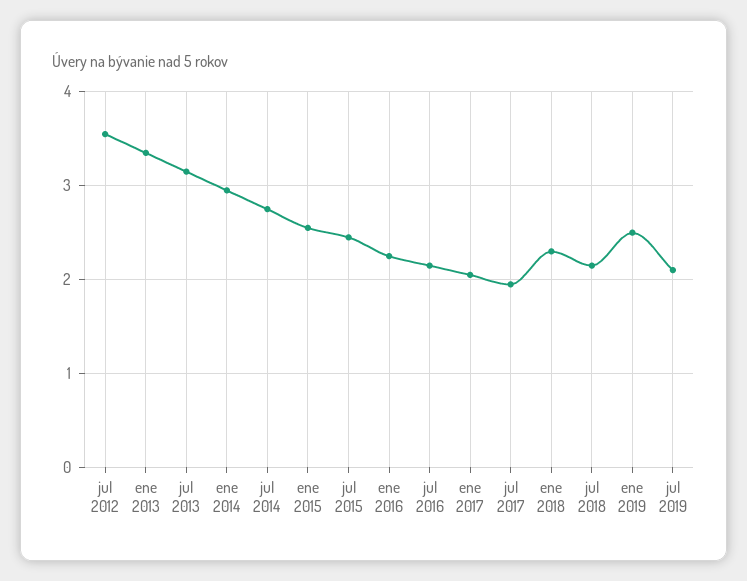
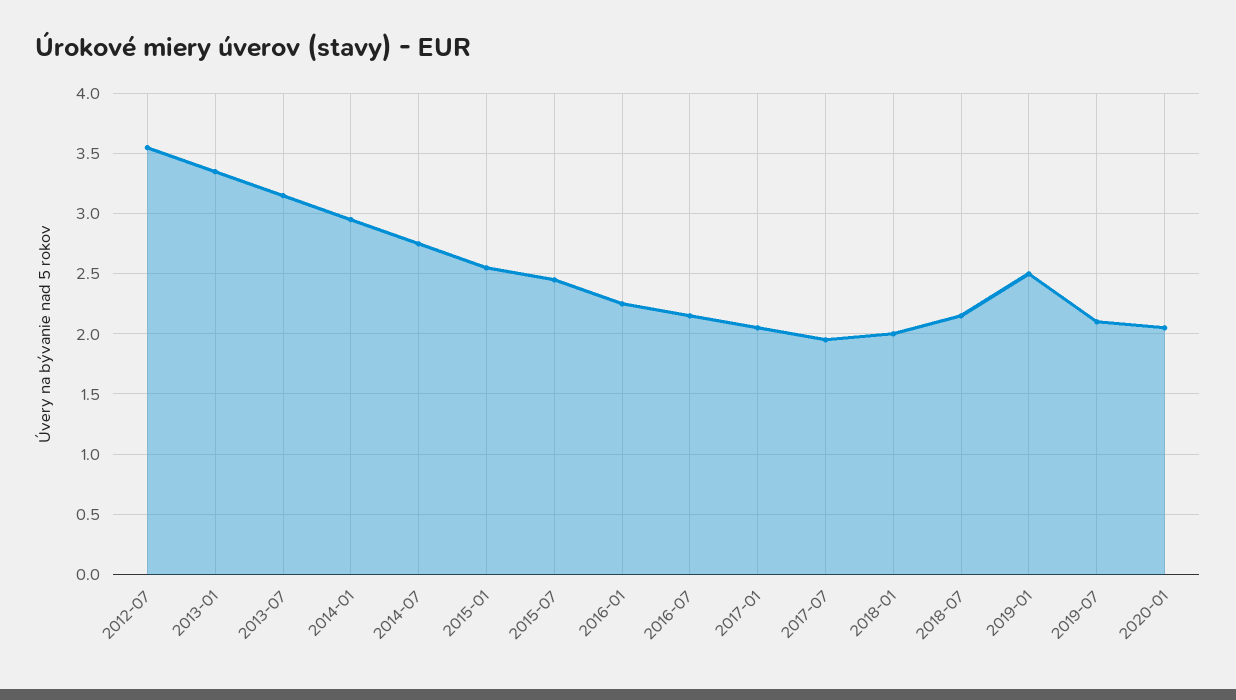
ene 2018: 2.3 -> 2
2020-01: none -> 2.05

